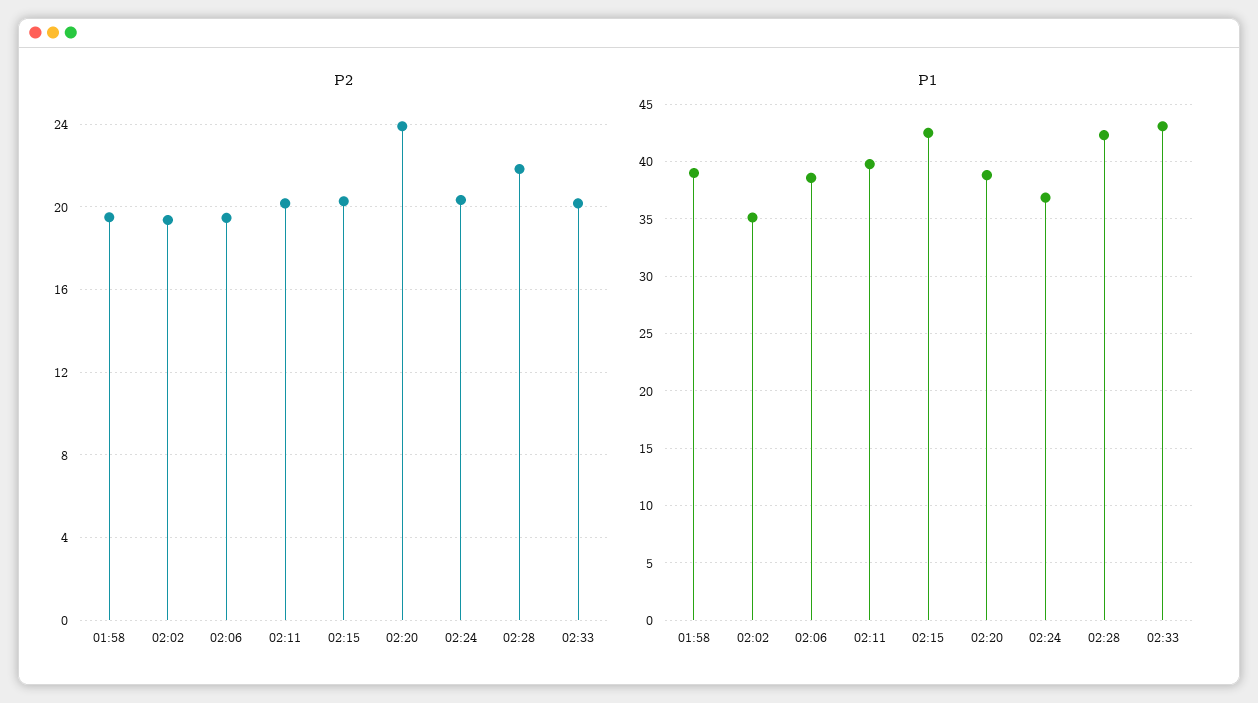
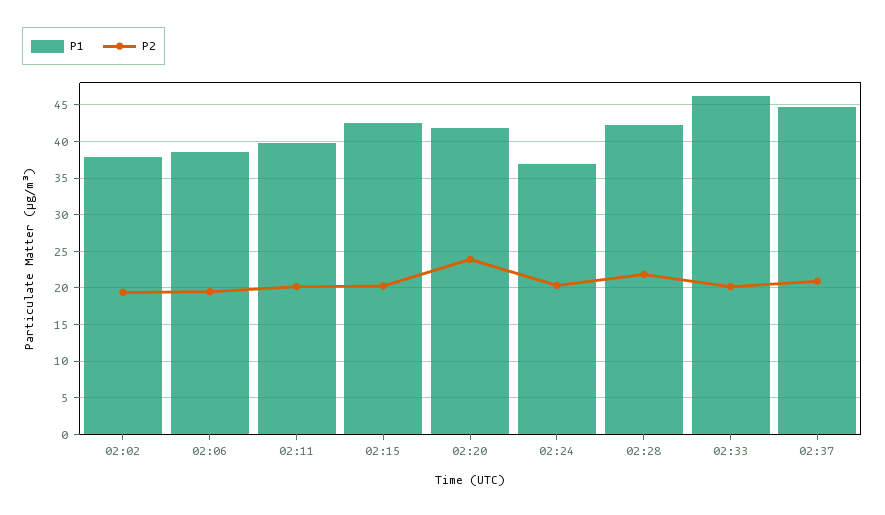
P2, 01:58: 19.5 -> none
P1, 01:58: 39 -> none
P1, 02:02: 35 -> 38
P1, 02:20: 39 -> 42
P1, 02:33: 43 -> 46
P1, 02:37: none -> 45
P2, 02:37: none -> 21

